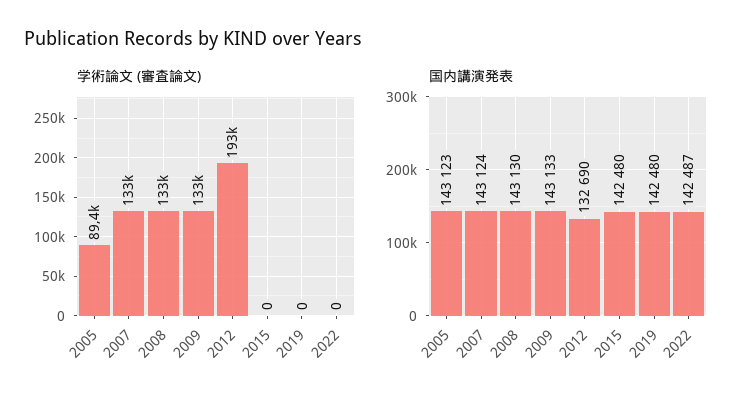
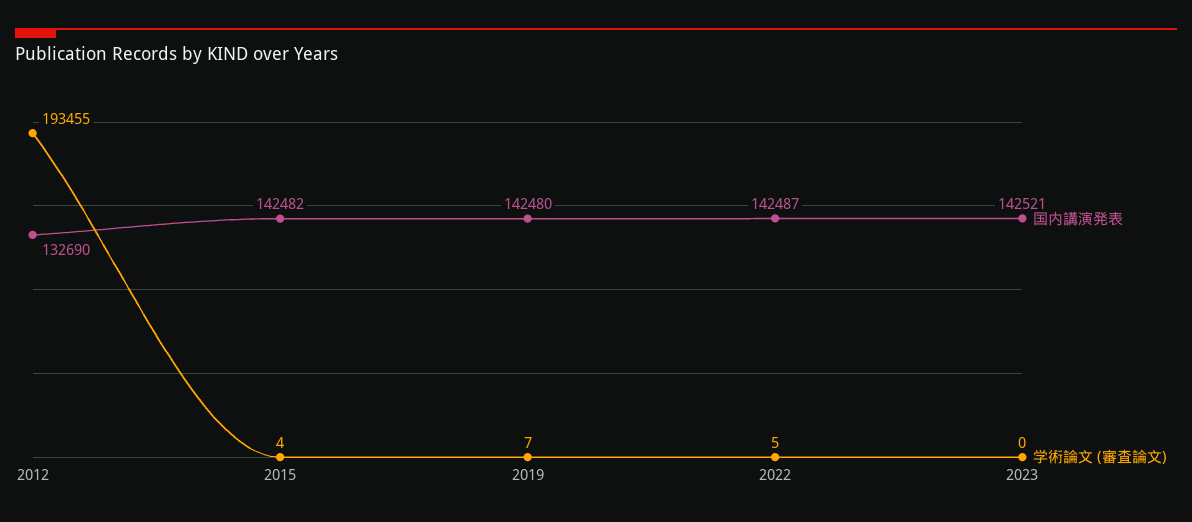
学術論文 (審査論文), 2005: 89400 -> none
学術論文 (審査論文), 2007: 133000 -> none
学術論文 (審査論文), 2008: 133000 -> none
学術論文 (審査論文), 2009: 133000 -> none
学術論文 (審査論文), 2015: 0 -> 4
学術論文 (審査論文), 2019: 0 -> 7
学術論文 (審査論文), 2022: 0 -> 5
国内講演発表, 2005: 143123 -> none
国内講演発表, 2007: 143124 -> none
国内講演発表, 2008: 143130 -> none
国内講演発表, 2009: 143133 -> none
国内講演発表, 2015: 142480 -> 142482
国内講演発表, 2023: none -> 142521
学術論文 (審査論文), 2023: none -> 0

